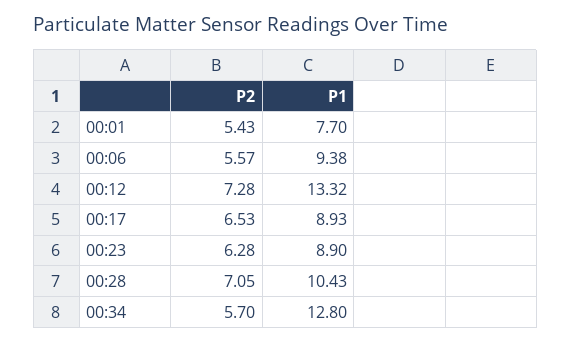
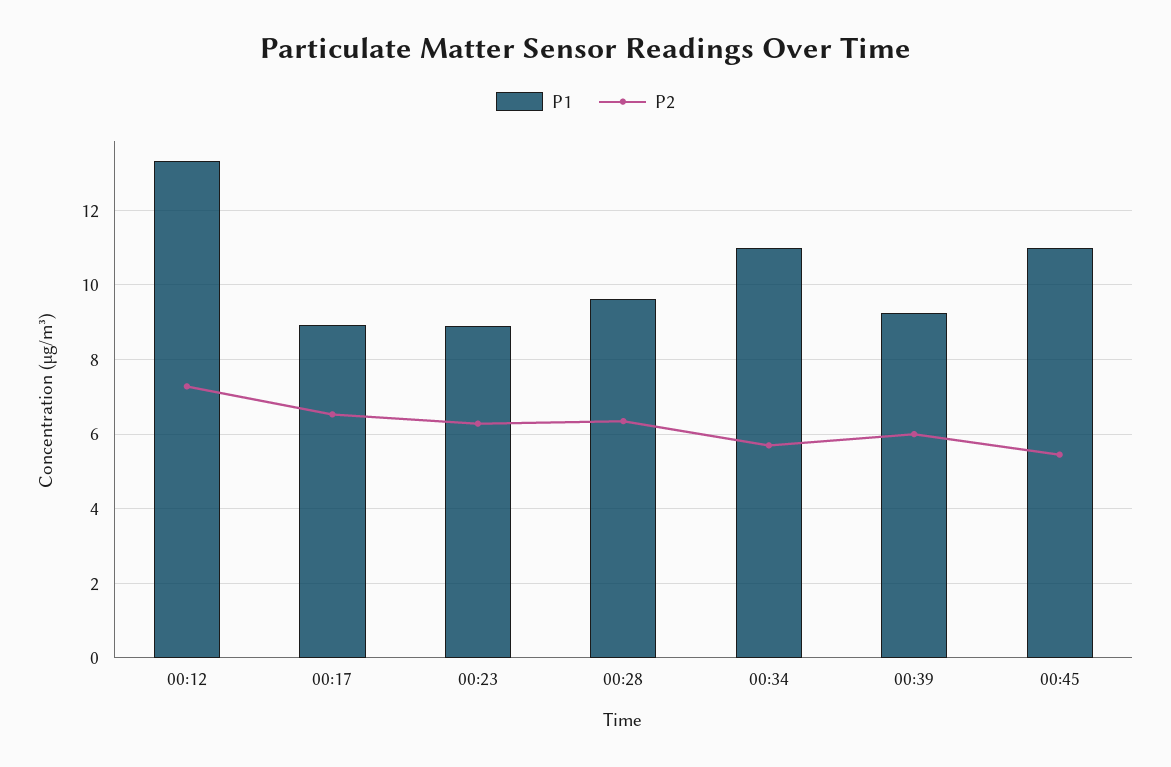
P2, 00:01: 5.43 -> none
P1, 00:01: 7.7 -> none
P2, 00:06: 5.57 -> none
P1, 00:06: 9.38 -> none
P2, 00:28: 7.05 -> 6.4
P1, 00:28: 10.43 -> 9.6
P1, 00:34: 12.8 -> 11
P1, 00:39: none -> 9.2
P2, 00:39: none -> 6
P1, 00:45: none -> 11
P2, 00:45: none -> 5.4

